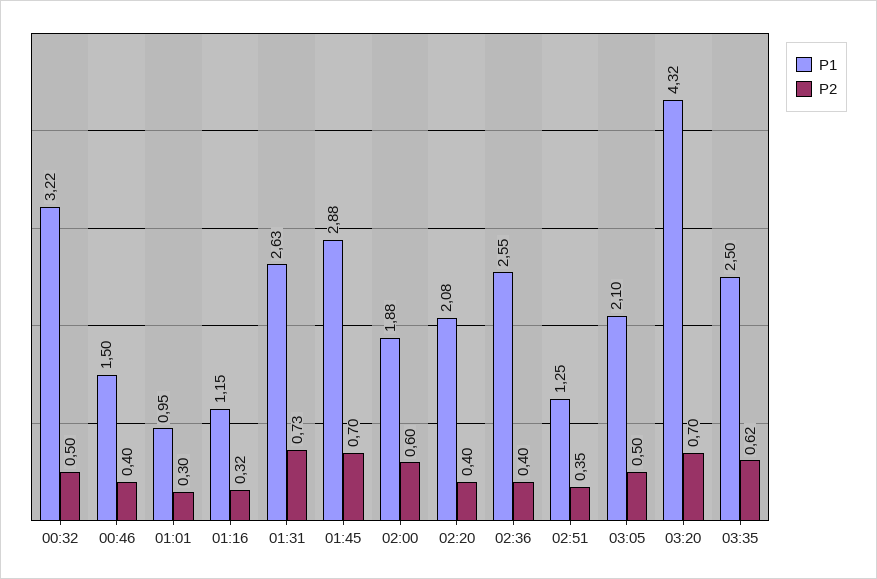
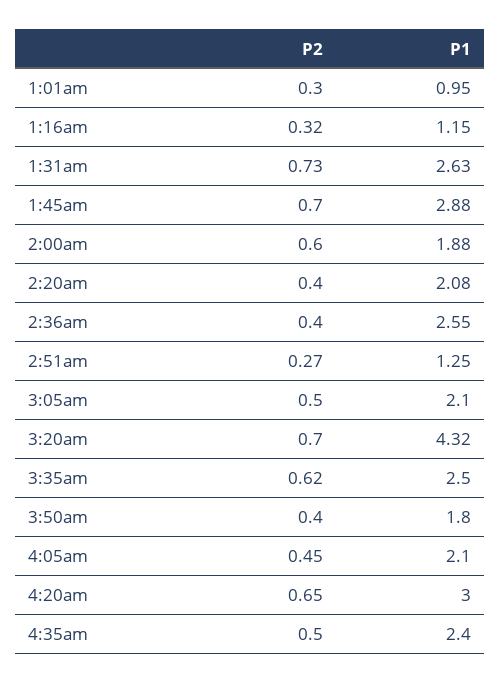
P1, 00:32: 3.22 -> none
P2, 00:32: 0.5 -> none
P1, 00:46: 1.5 -> none
P2, 00:46: 0.4 -> none
P2, 02:51: 0.35 -> 0.27
P2, 3:50am: none -> 0.4
P1, 3:50am: none -> 1.8
P2, 4:05am: none -> 0.45
P1, 4:05am: none -> 2.1
P2, 4:20am: none -> 0.65
P1, 4:20am: none -> 3
P2, 4:35am: none -> 0.5
P1, 4:35am: none -> 2.4

